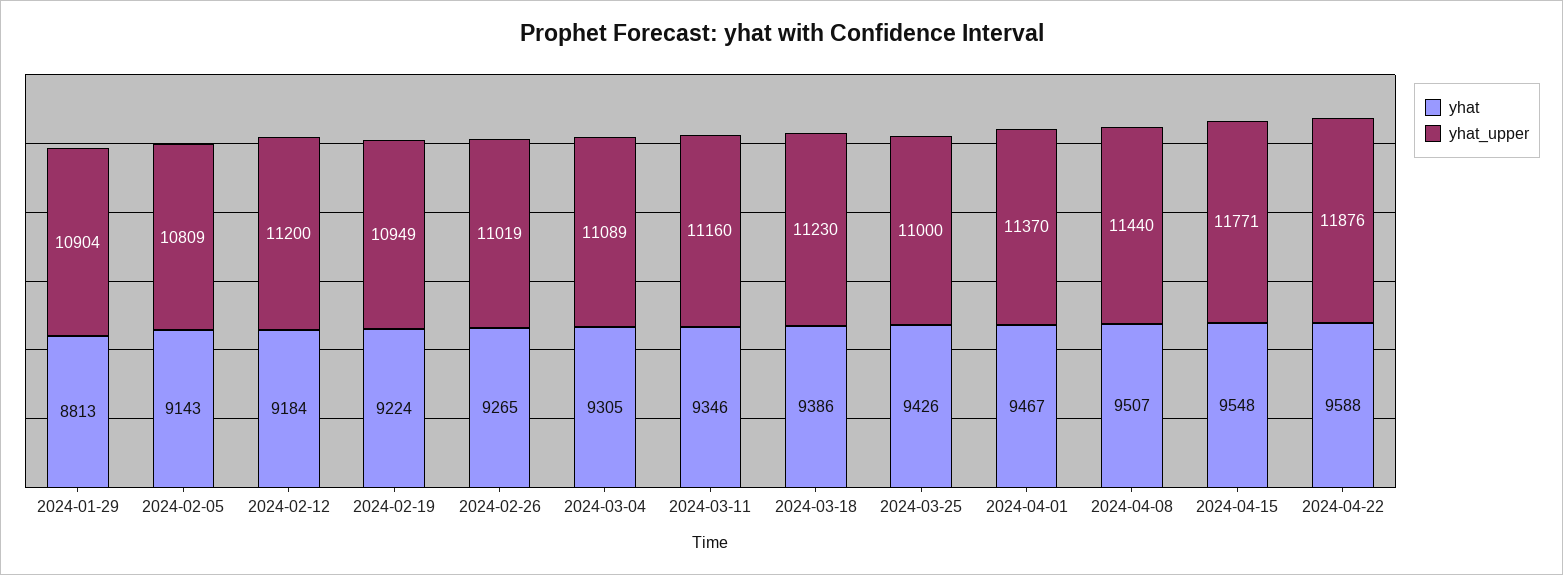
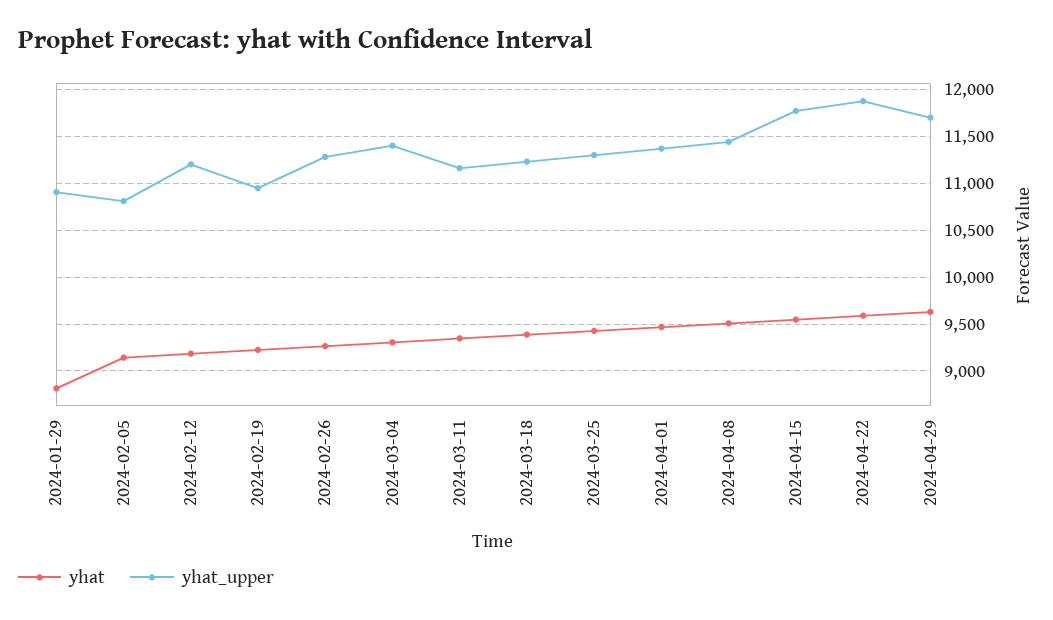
yhat_upper, 2024-02-26: 11019 -> 11300
yhat_upper, 2024-03-04: 11089 -> 11400
yhat_upper, 2024-03-25: 11000 -> 11300
yhat, 2024-04-29: none -> 9600
yhat_upper, 2024-04-29: none -> 11700

